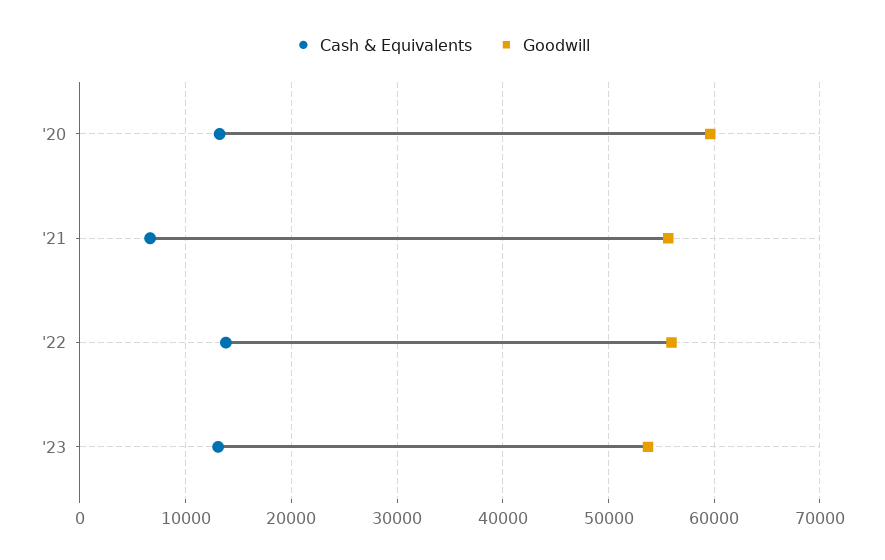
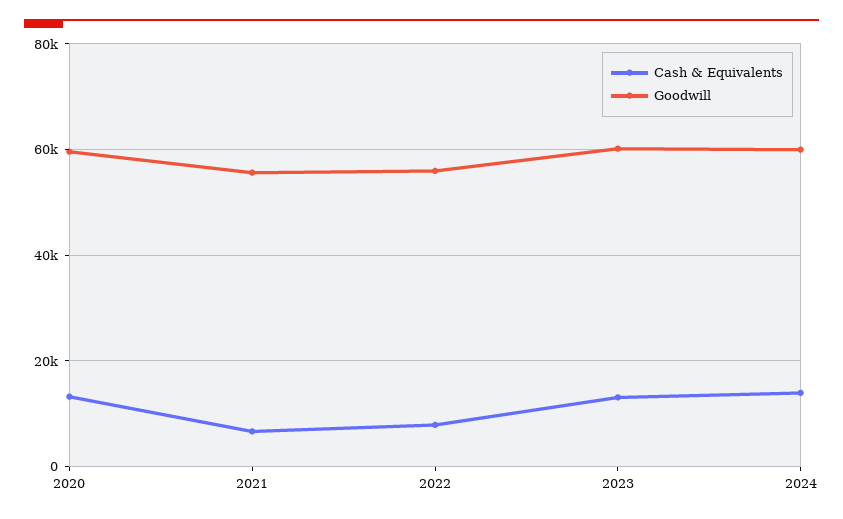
Cash & Equivalents, '22: 14000 -> 8000
Goodwill, '23: 54000 -> 60000
Cash & Equivalents, 2024: none -> 14000
Goodwill, 2024: none -> 60000

